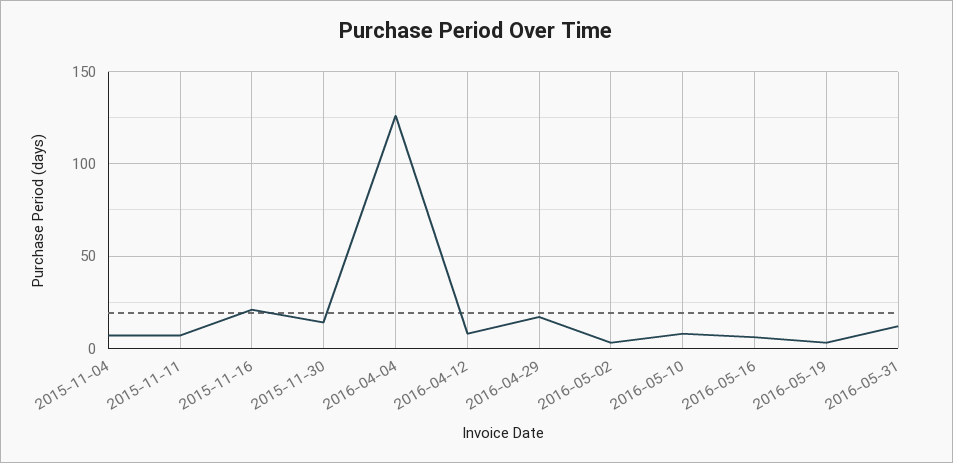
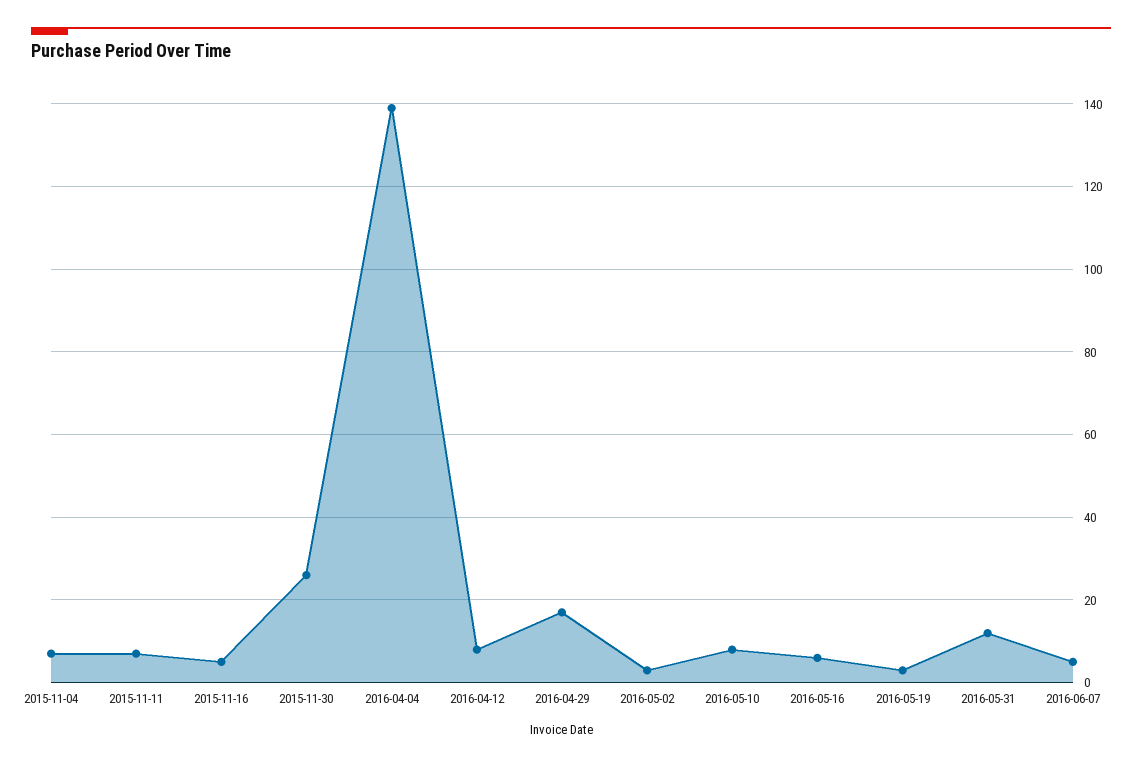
2015-11-16: 20 -> 5
2015-11-30: 15 -> 25
2016-04-04: 125 -> 140
2016-06-07: none -> 5

